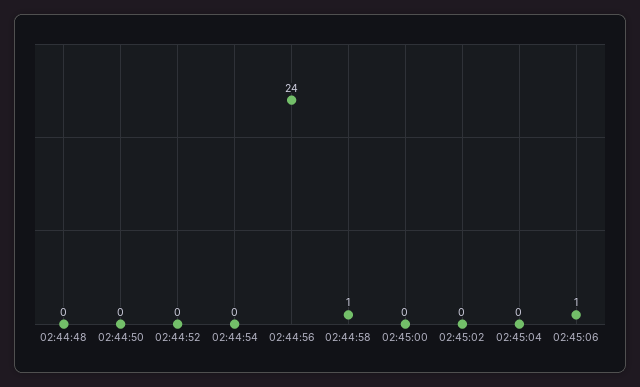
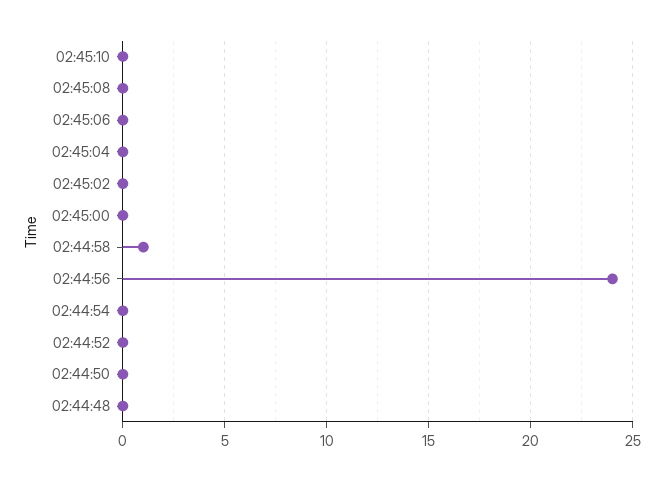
02:45:06: 1 -> 0
02:45:10: none -> 0
02:45:08: none -> 0

